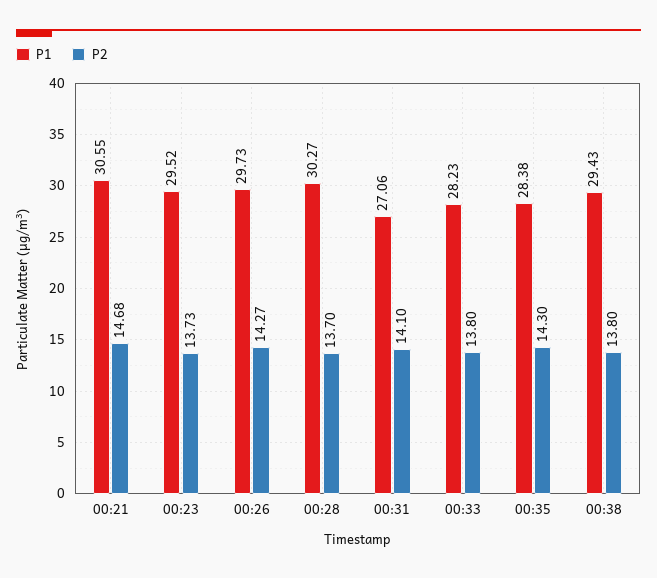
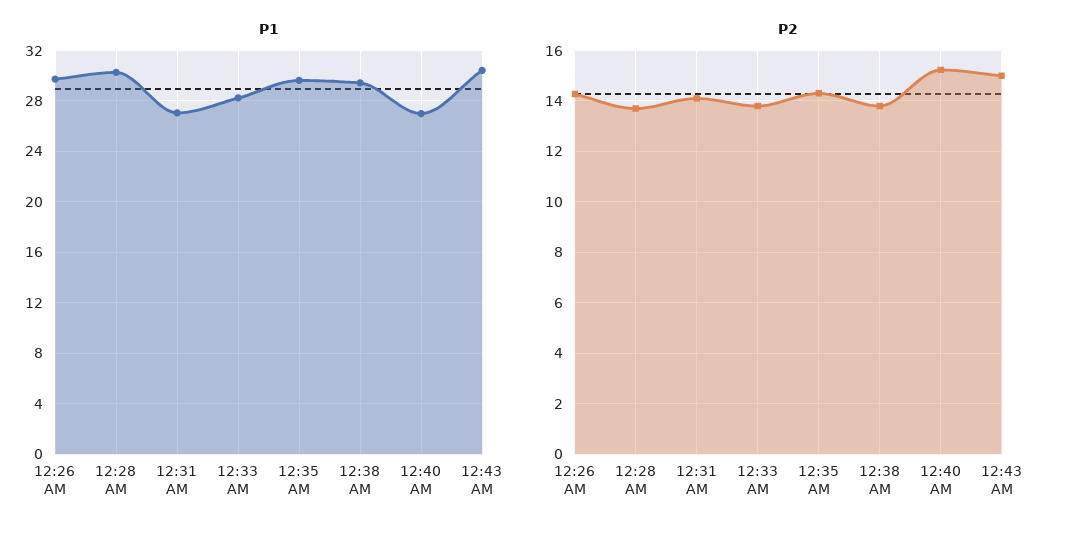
P1, 00:21: 30.55 -> none
P2, 00:21: 14.68 -> none
P1, 00:23: 29.52 -> none
P2, 00:23: 13.73 -> none
P1, 00:35: 28.38 -> 29.5
P1, 12:40 AM: none -> 27
P1, 12:43 AM: none -> 30.5
P2, 12:40 AM: none -> 15.25
P2, 12:43 AM: none -> 15

